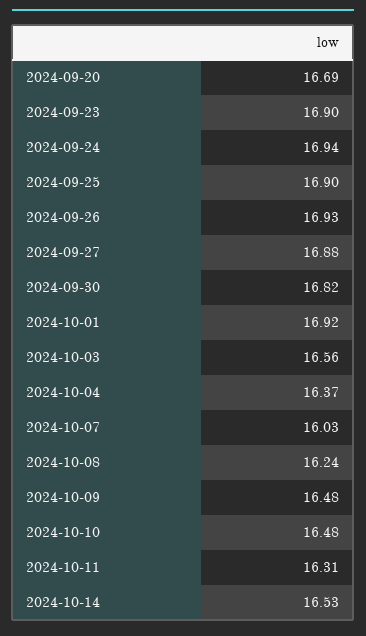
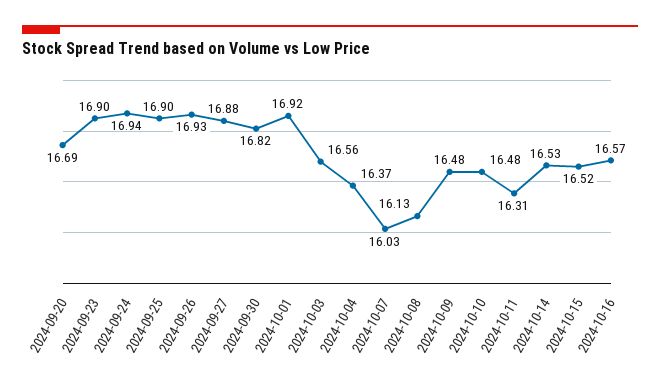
2024-10-08: 16.24 -> 16.13
2024-10-15: none -> 16.52
2024-10-16: none -> 16.57

